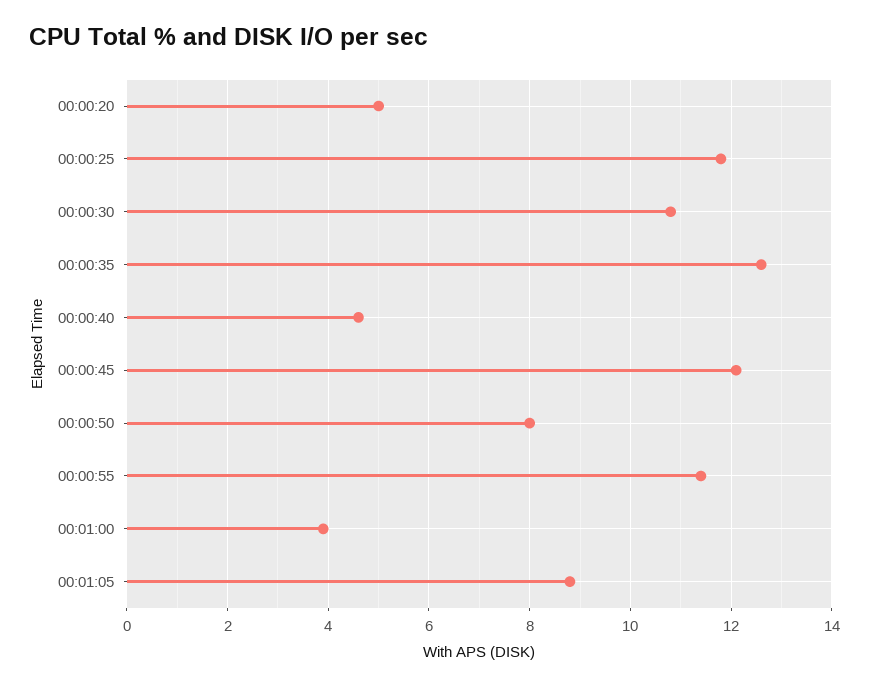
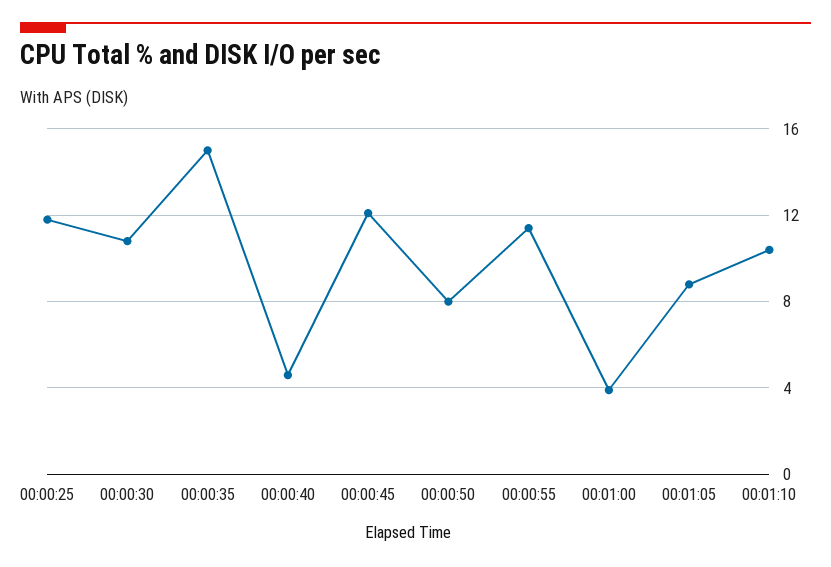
00:00:20: 5 -> none
00:00:35: 12.5 -> 15
00:01:10: none -> 10.5

